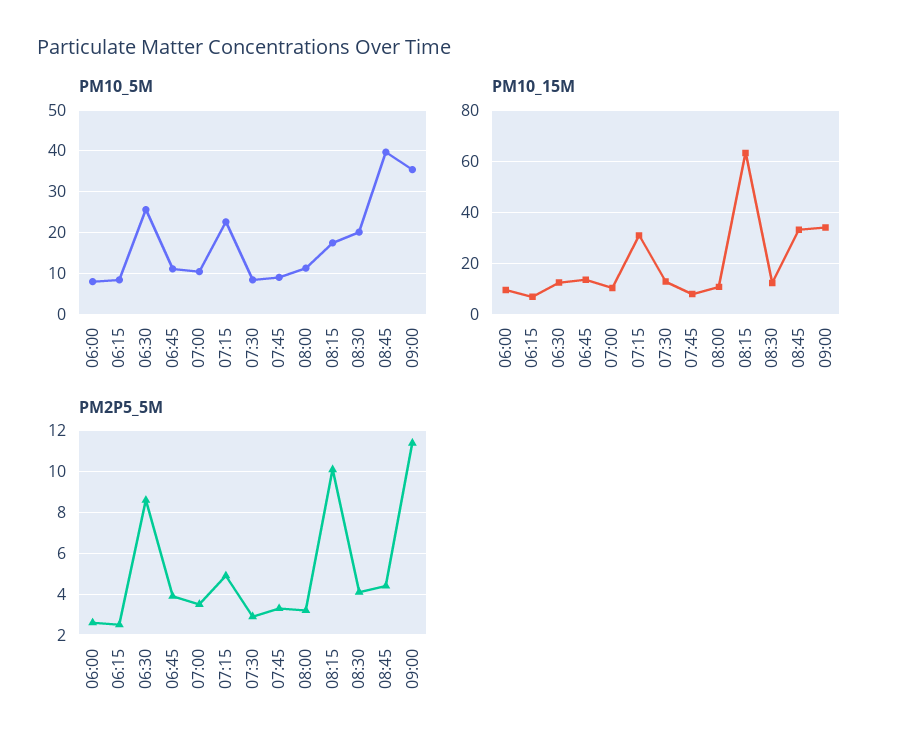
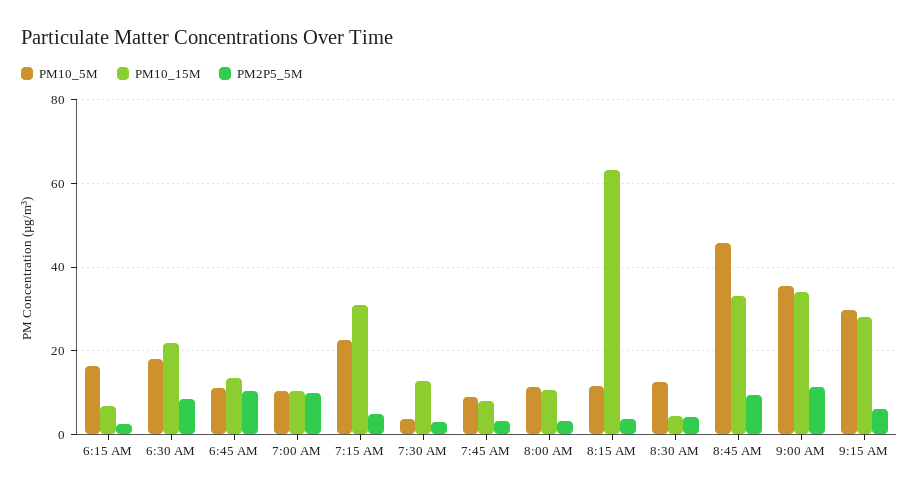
PM10_5M, 06:00: 8 -> none
PM10_5M, 06:15: 8 -> 16
PM10_5M, 06:30: 26 -> 18
PM10_5M, 07:30: 8 -> 4
PM10_5M, 08:15: 18 -> 12
PM10_5M, 08:30: 20 -> 12
PM10_5M, 08:45: 40 -> 46
PM10_15M, 06:00: 10 -> none
PM10_15M, 06:30: 12.5 -> 22
PM10_15M, 08:30: 12.5 -> 4
PM2P5_5M, 06:00: 2.5 -> none
PM2P5_5M, 06:45: 4 -> 10
PM2P5_5M, 07:00: 3.5 -> 10
PM2P5_5M, 08:15: 10 -> 4
PM2P5_5M, 08:45: 4.5 -> 10
PM10_5M, 9:15 AM: none -> 30
PM10_15M, 9:15 AM: none -> 28
PM2P5_5M, 9:15 AM: none -> 6

